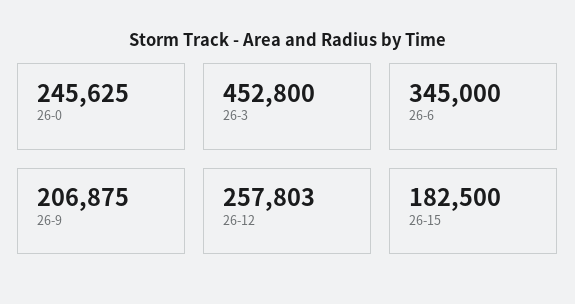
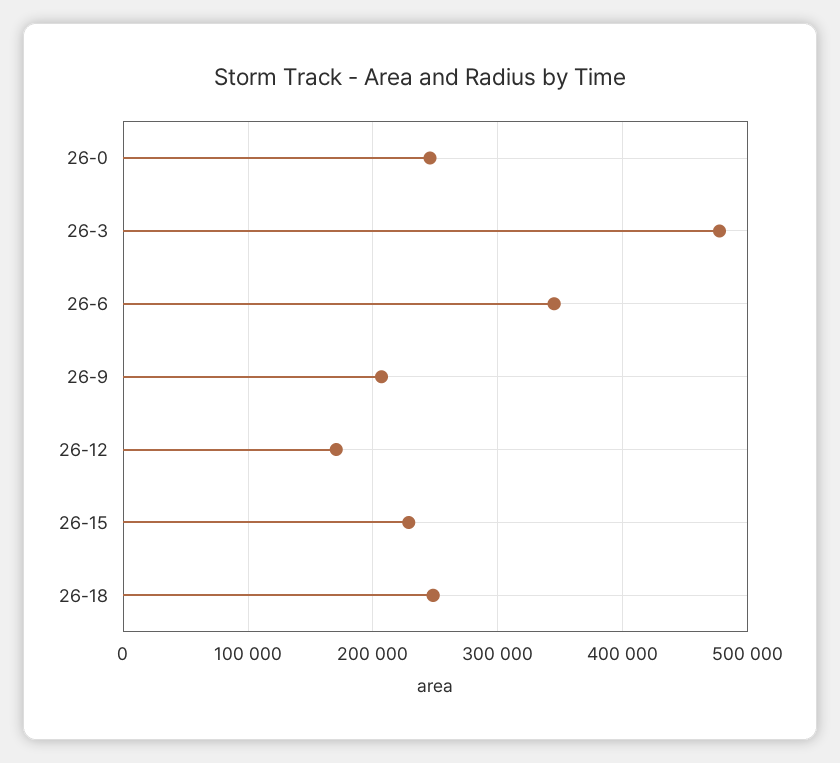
26-3: 452800 -> 480000
26-12: 257803 -> 170000
26-15: 182500 -> 230000
26-18: none -> 250000

